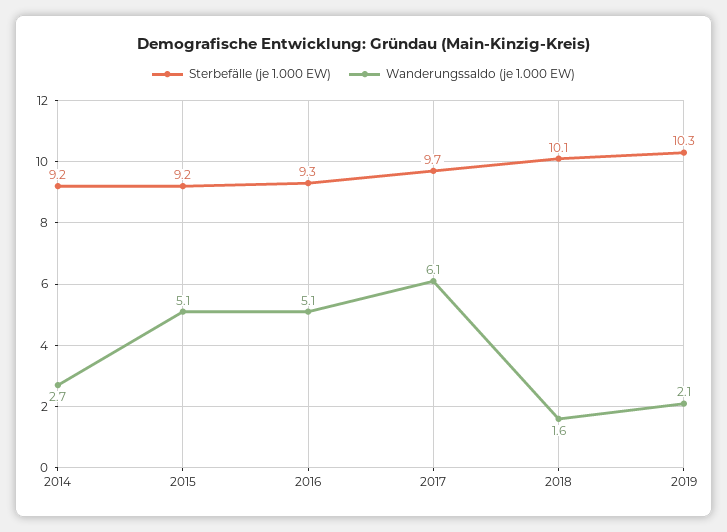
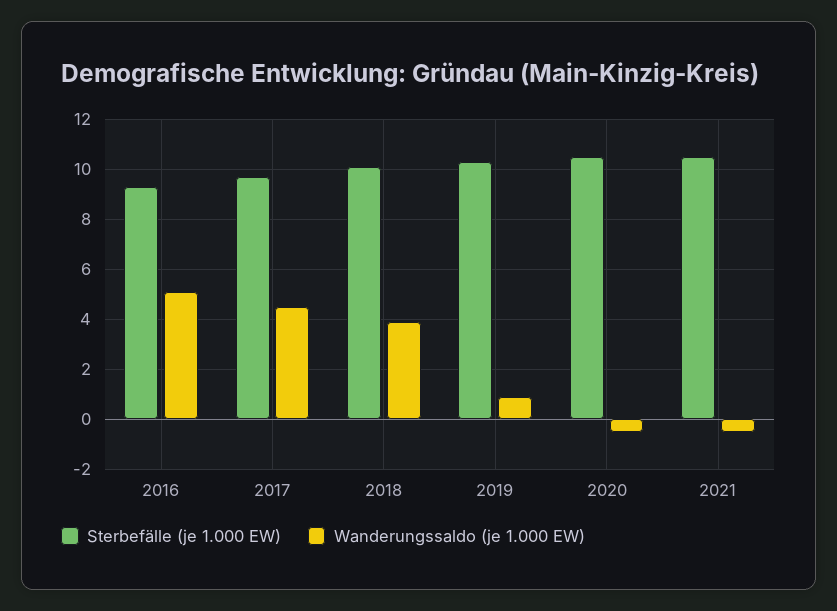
Sterbefälle (je 1.000 EW), 2014: 9.2 -> none
Wanderungssaldo (je 1.000 EW), 2014: 2.7 -> none
Sterbefälle (je 1.000 EW), 2015: 9.2 -> none
Wanderungssaldo (je 1.000 EW), 2015: 5.1 -> none
Wanderungssaldo (je 1.000 EW), 2017: 6.1 -> 4.5
Wanderungssaldo (je 1.000 EW), 2018: 1.6 -> 4
Wanderungssaldo (je 1.000 EW), 2019: 2.1 -> 1
Sterbefälle (je 1.000 EW), 2020: none -> 10.5
Wanderungssaldo (je 1.000 EW), 2020: none -> -0.5
Sterbefälle (je 1.000 EW), 2021: none -> 10.5
Wanderungssaldo (je 1.000 EW), 2021: none -> -0.5

